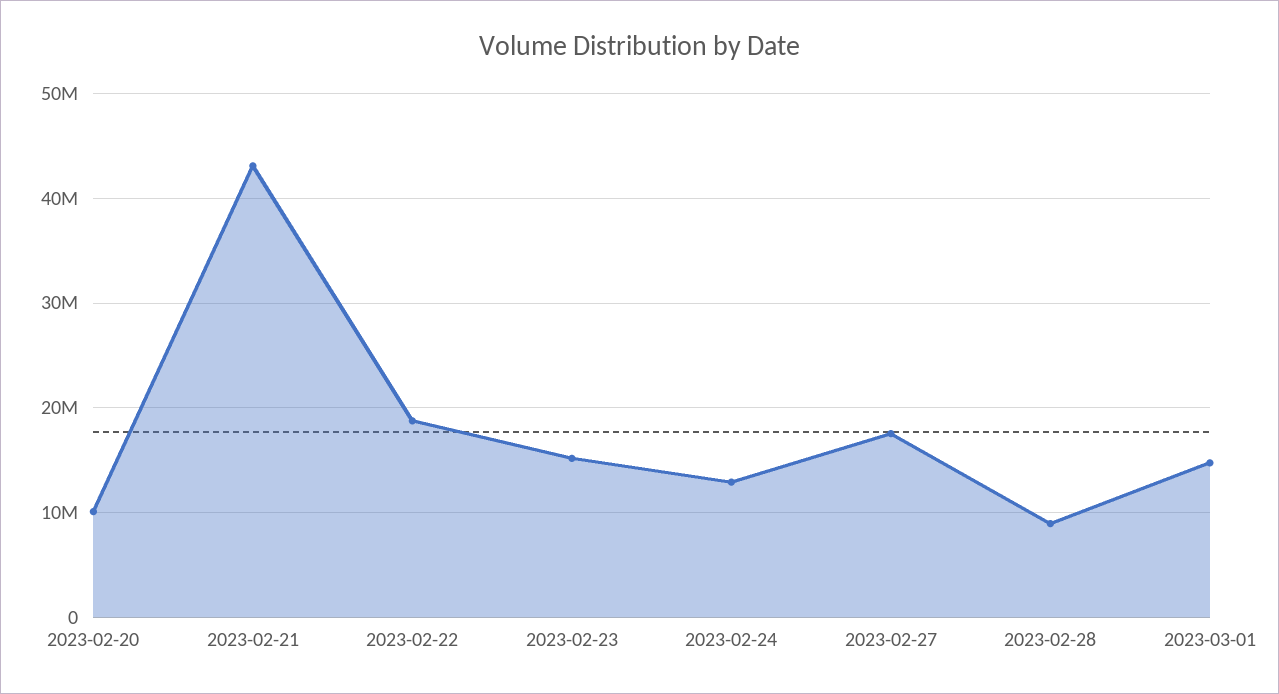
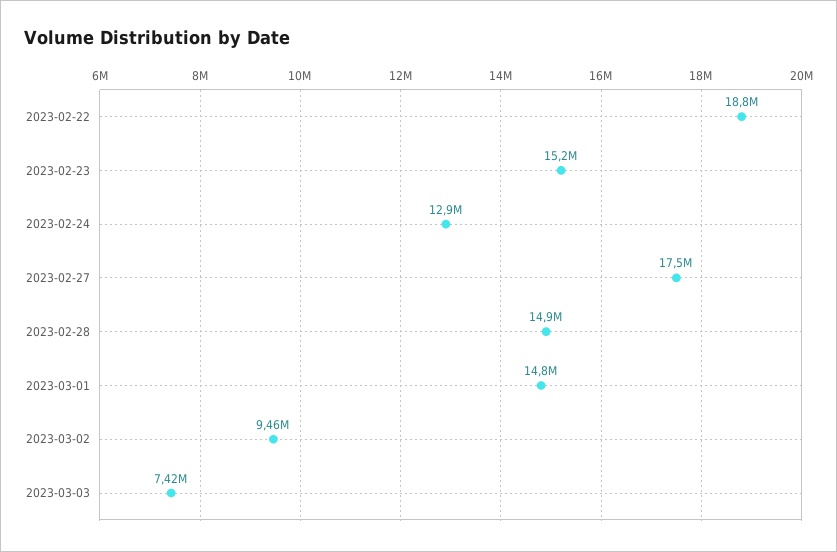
2023-02-20: 10000000 -> none
2023-02-21: 43000000 -> none
2023-02-28: 9000000 -> 14900000
2023-03-02: none -> 9460000
2023-03-03: none -> 7420000

